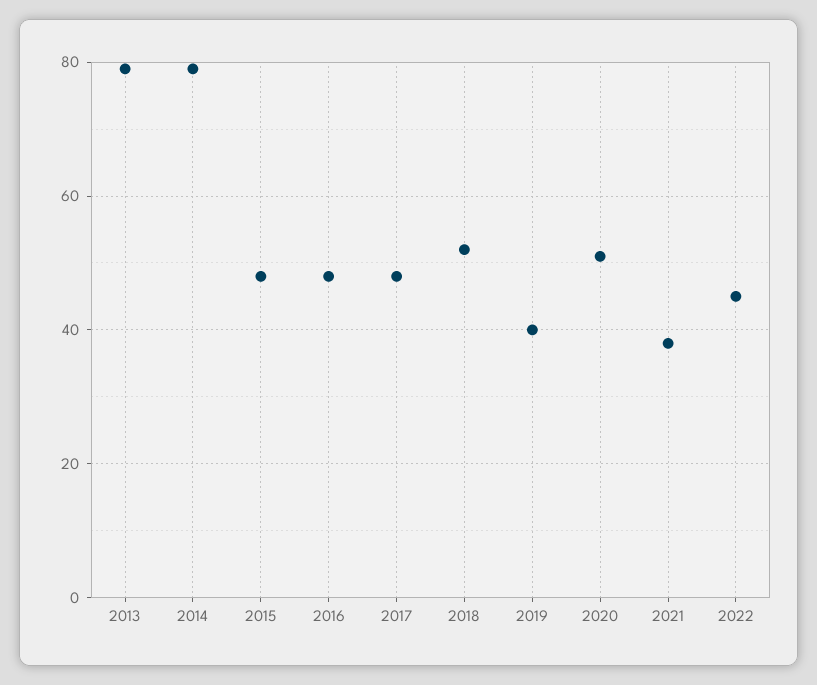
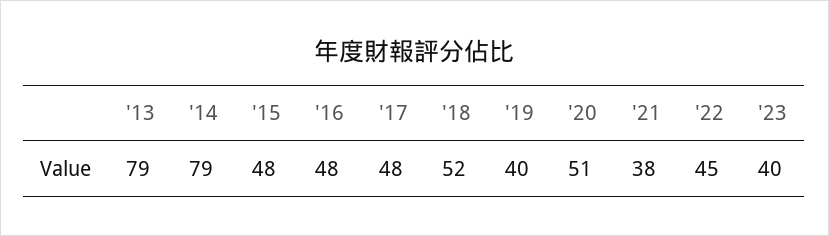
'23: none -> 40

